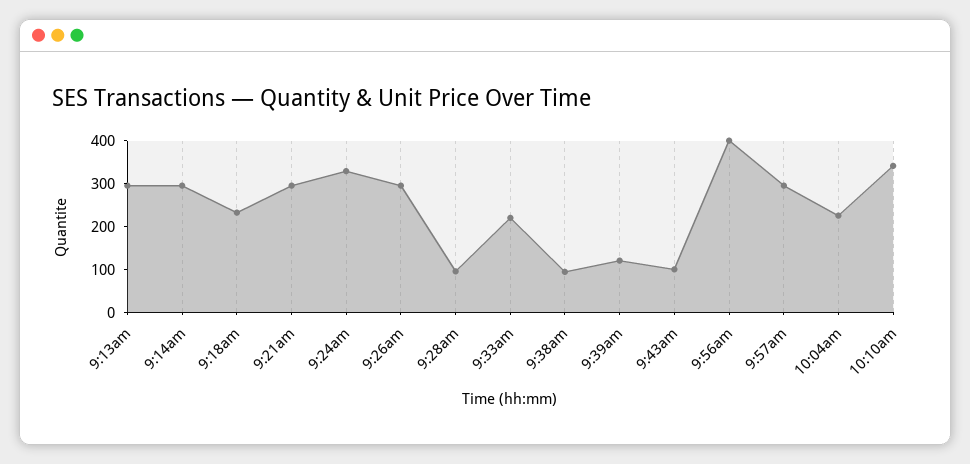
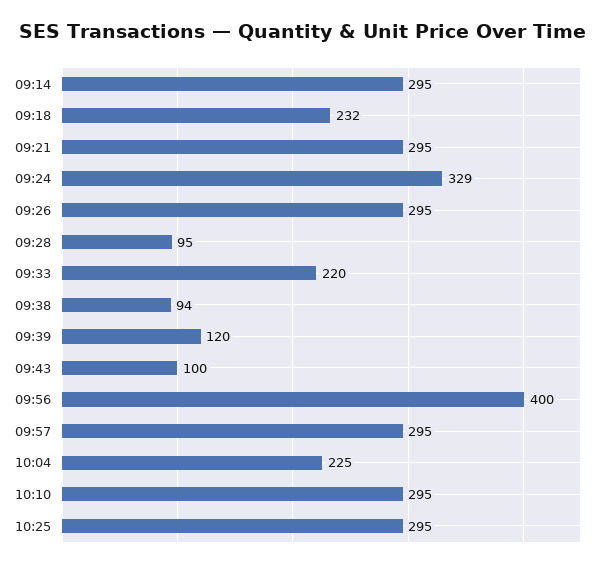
9:13am: 300 -> none
10:10am: 340 -> 295
10:25: none -> 295

